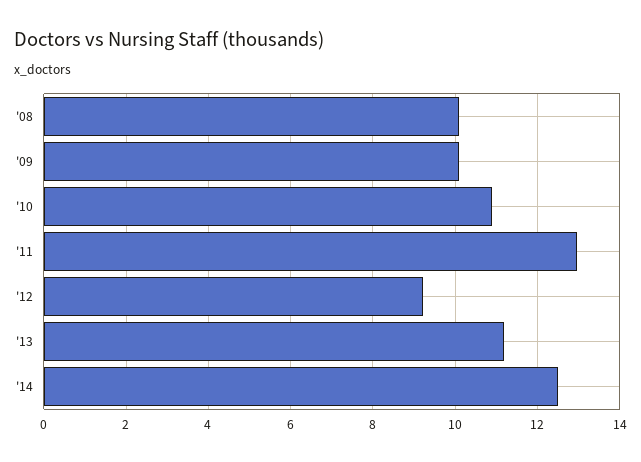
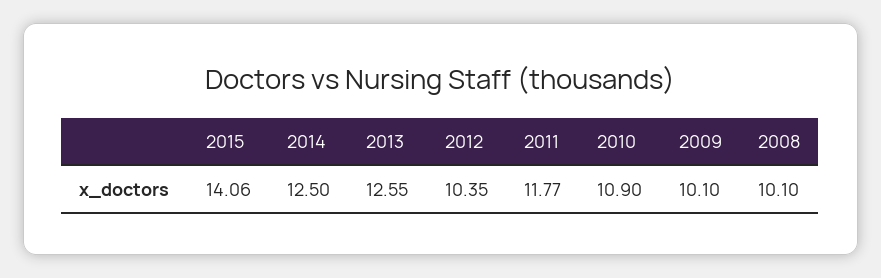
'11: 13 -> 11.77
'12: 9.2 -> 10.35
'13: 11.2 -> 12.55
2015: none -> 14.06

